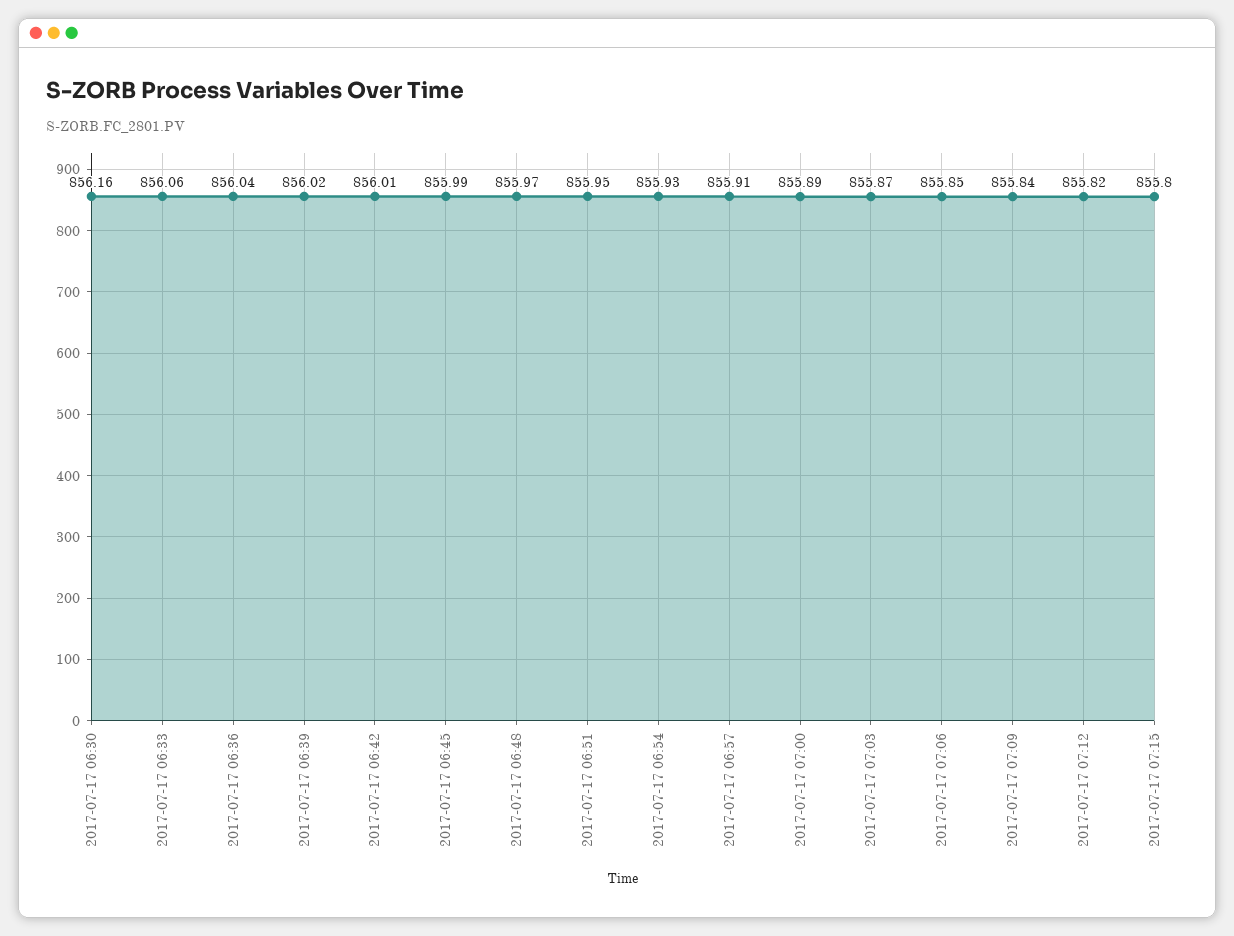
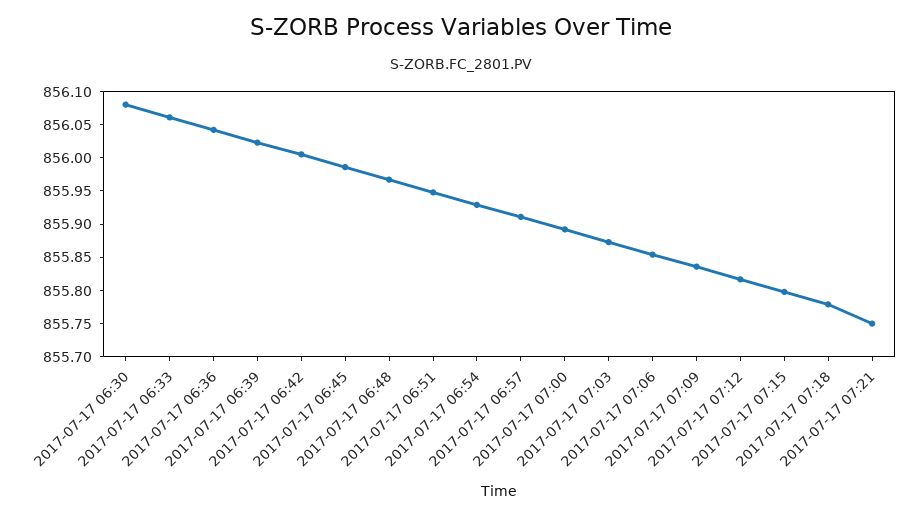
2017-07-17 06:30: 856.16 -> 856.075
2017-07-17 07:18: none -> 855.775
2017-07-17 07:21: none -> 855.75

